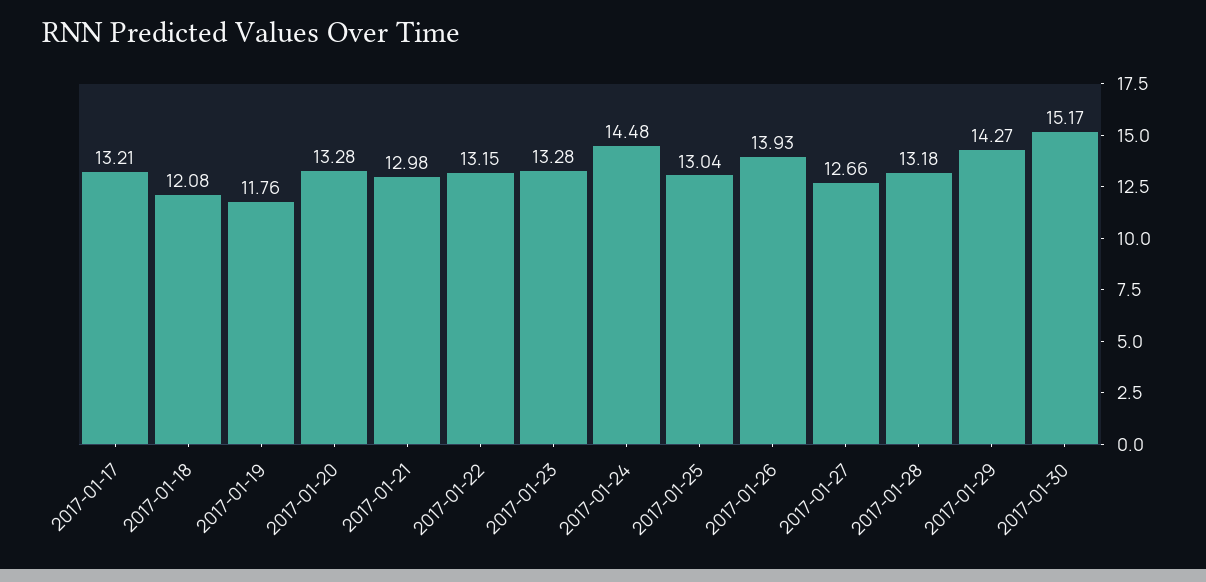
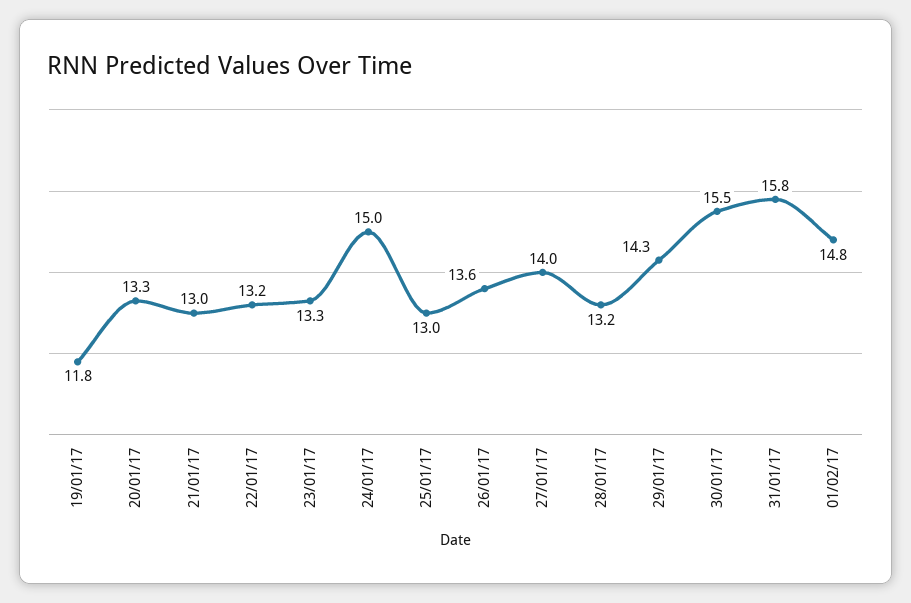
2017-01-17: 13.21 -> none
2017-01-18: 12.08 -> none
2017-01-24: 14.48 -> 15
2017-01-26: 13.93 -> 13.6
2017-01-27: 12.66 -> 14
2017-01-30: 15.17 -> 15.5
31/01/17: none -> 15.8
01/02/17: none -> 14.8

